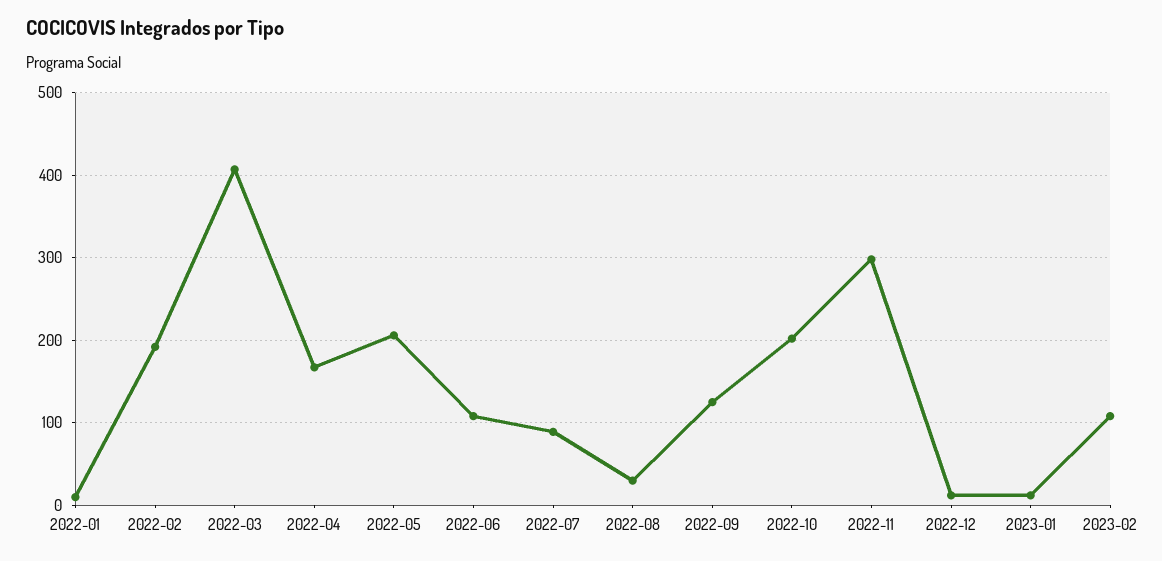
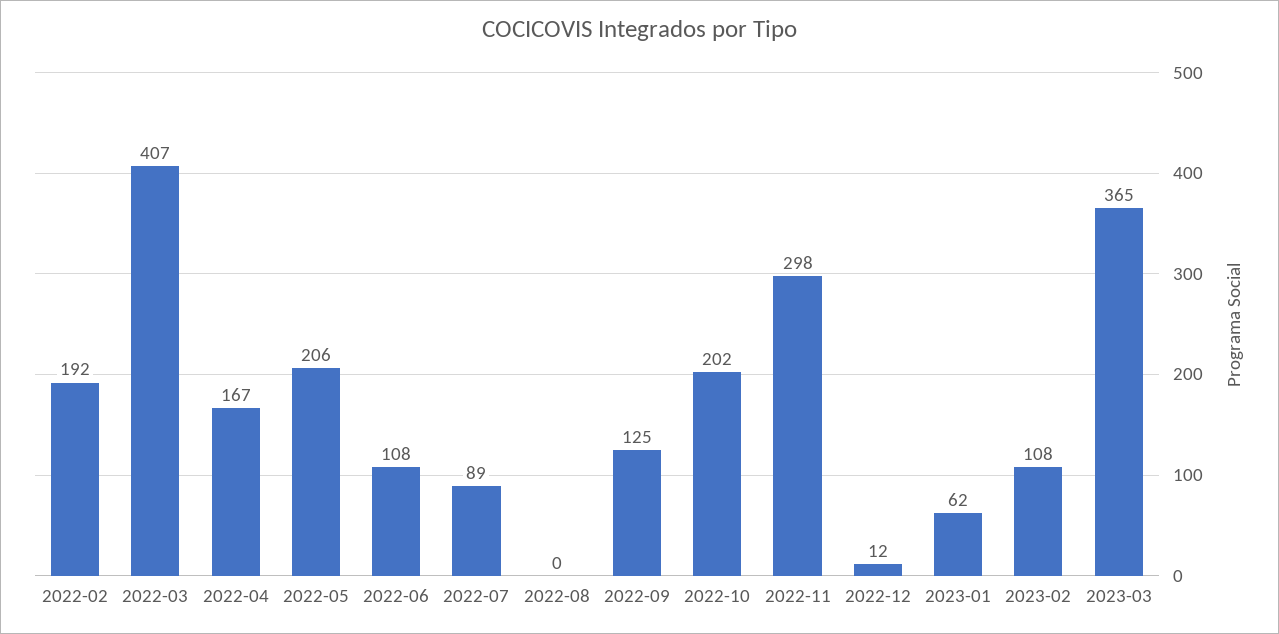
2022-01: 10 -> none
2022-08: 30 -> 0
2023-01: 10 -> 62
2023-03: none -> 365

